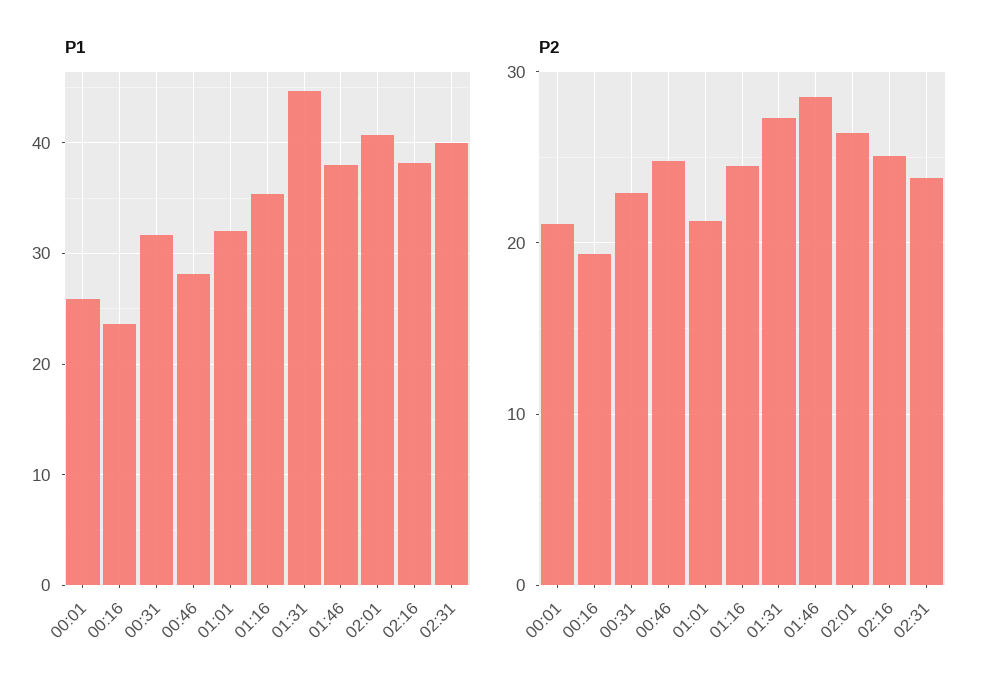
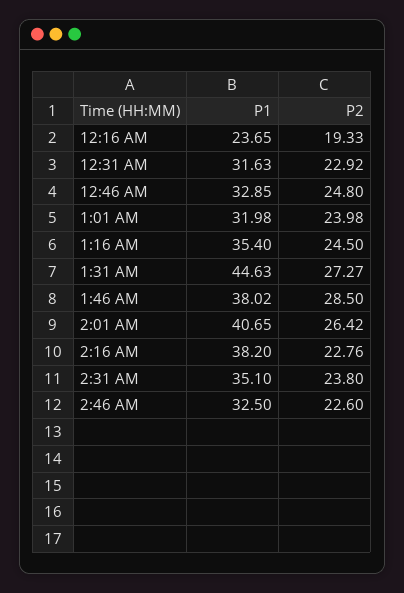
P1, 00:01: 26 -> none
P1, 00:46: 28 -> 32.85
P1, 02:31: 40 -> 35.1
P2, 00:01: 21 -> none
P2, 01:01: 21 -> 23.98
P2, 02:16: 25 -> 22.76
P1, 2:46 AM: none -> 32.5
P2, 2:46 AM: none -> 22.6

